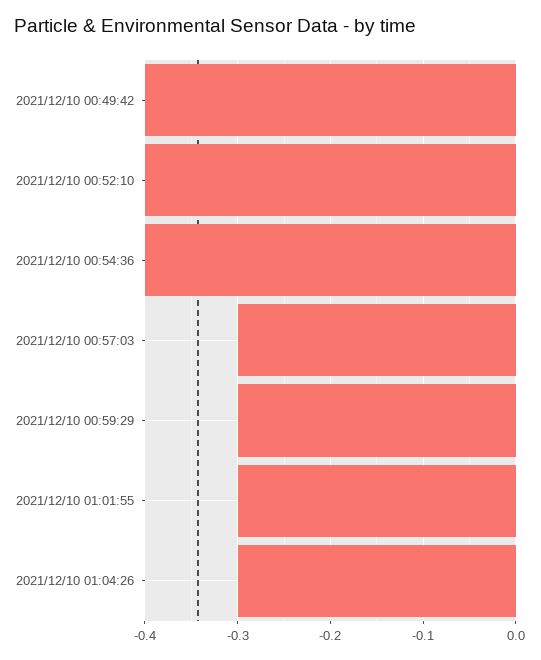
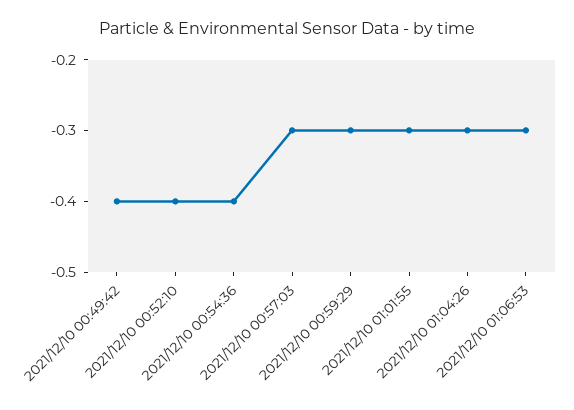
2021/12/10 01:06:53: none -> -0.3

